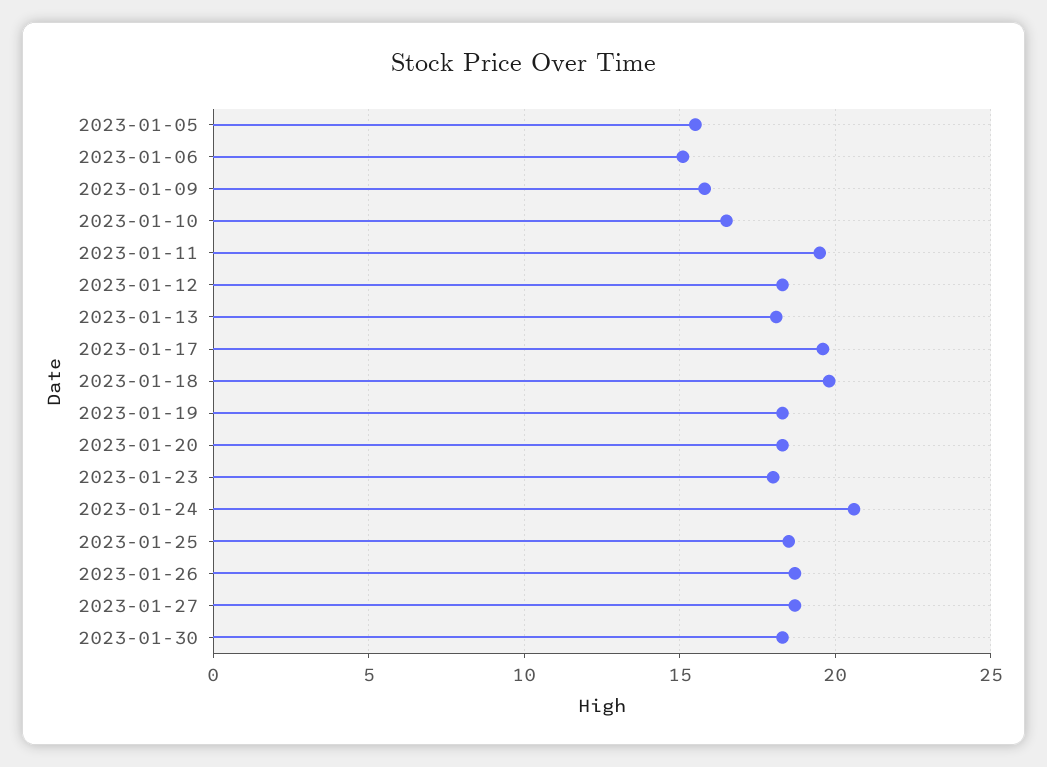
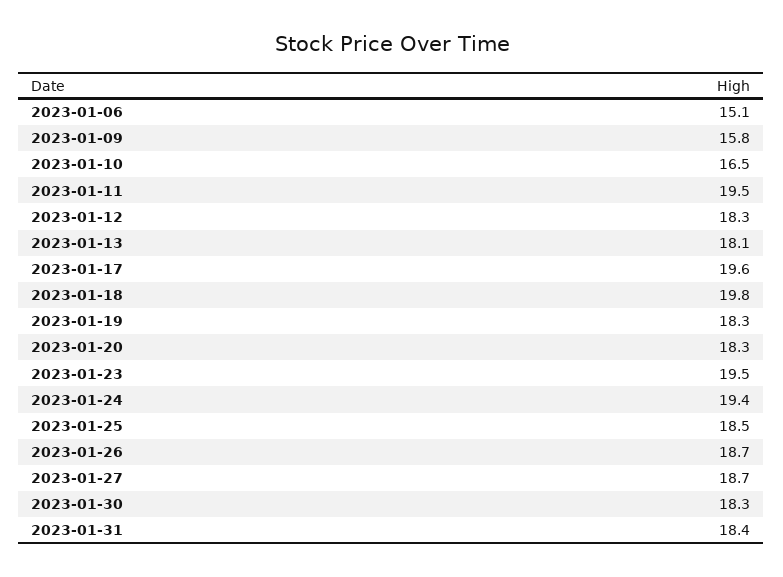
2023-01-05: 15.5 -> none
2023-01-23: 18 -> 19.5
2023-01-24: 20.5 -> 19.4
2023-01-31: none -> 18.4

